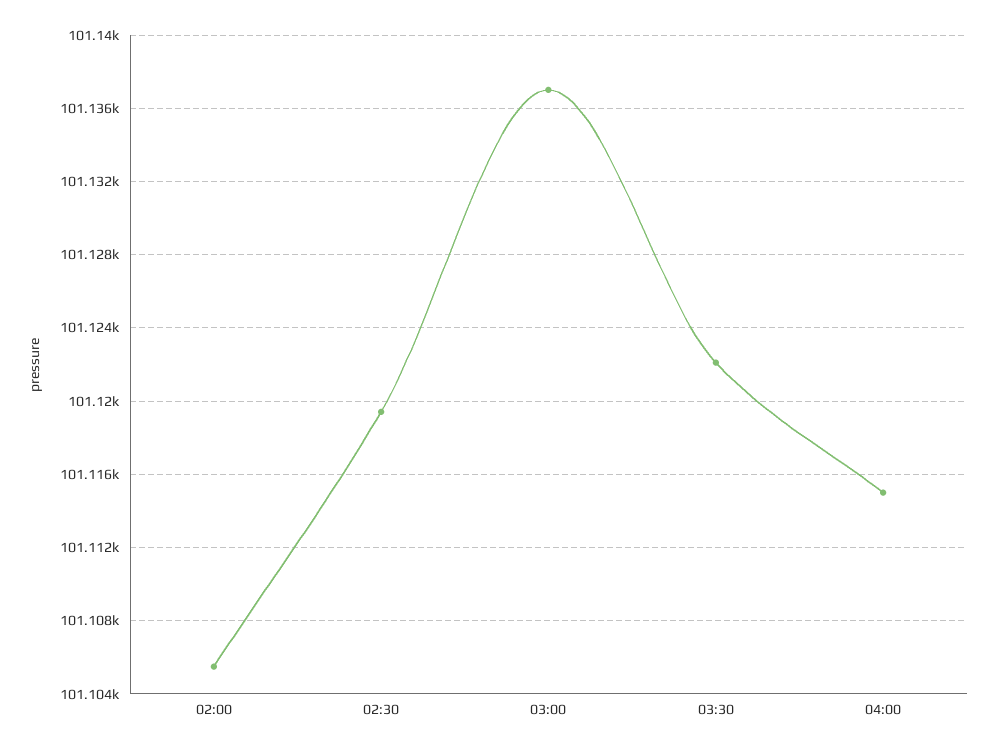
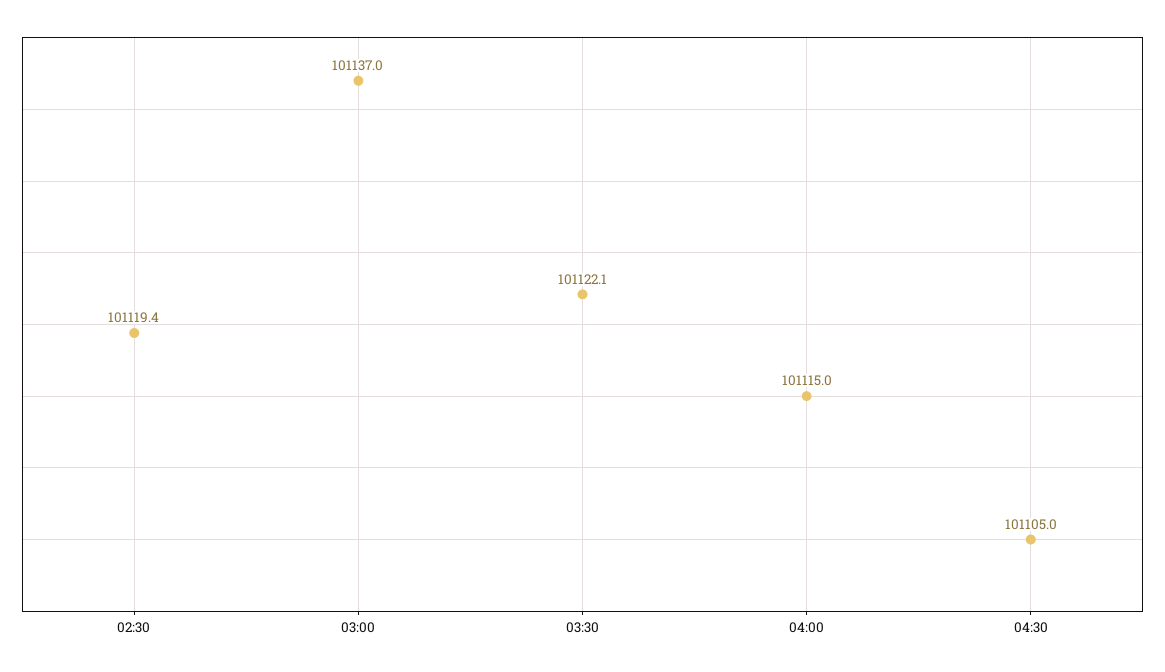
02:00: 101105.5 -> none
04:30: none -> 101105

